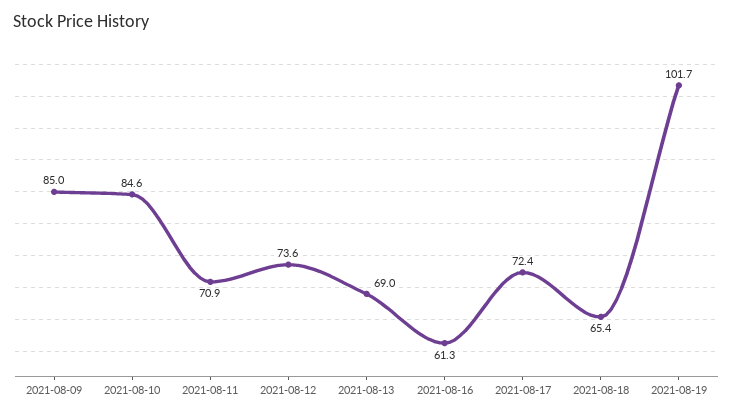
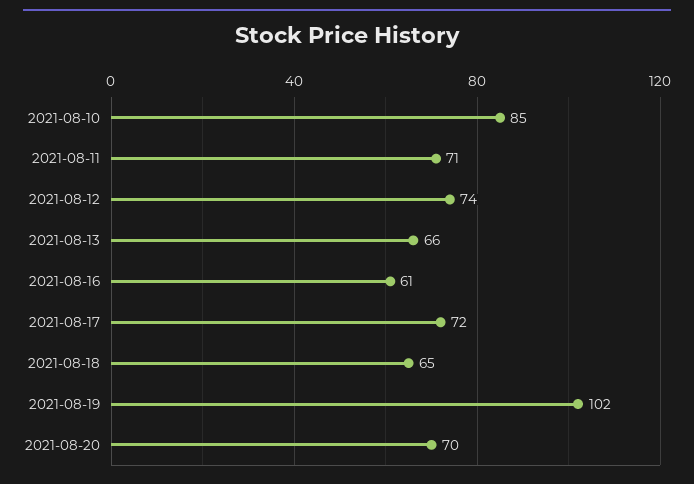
2021-08-09: 85 -> none
2021-08-13: 69 -> 66
2021-08-20: none -> 70

